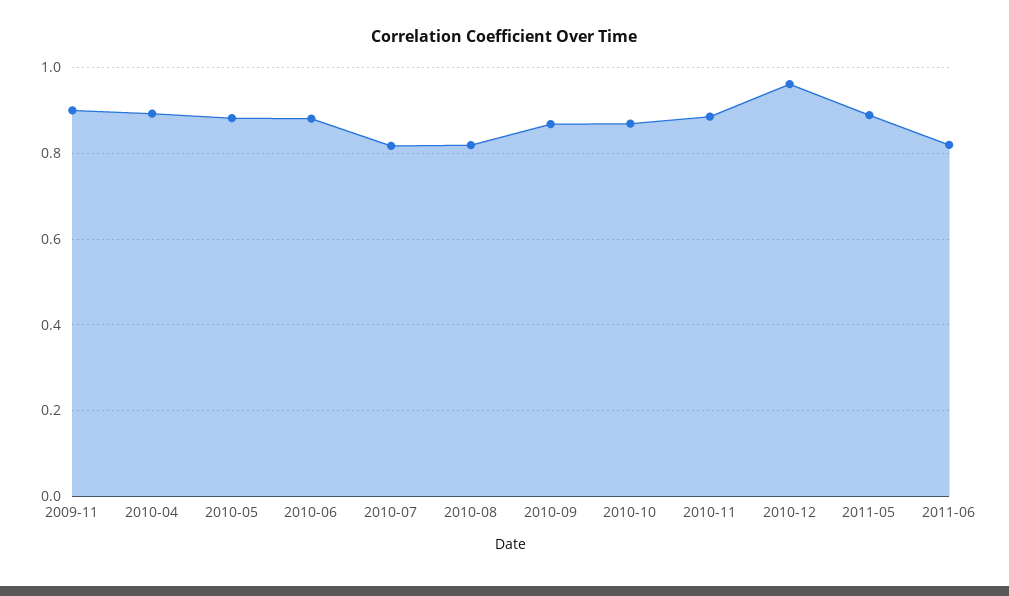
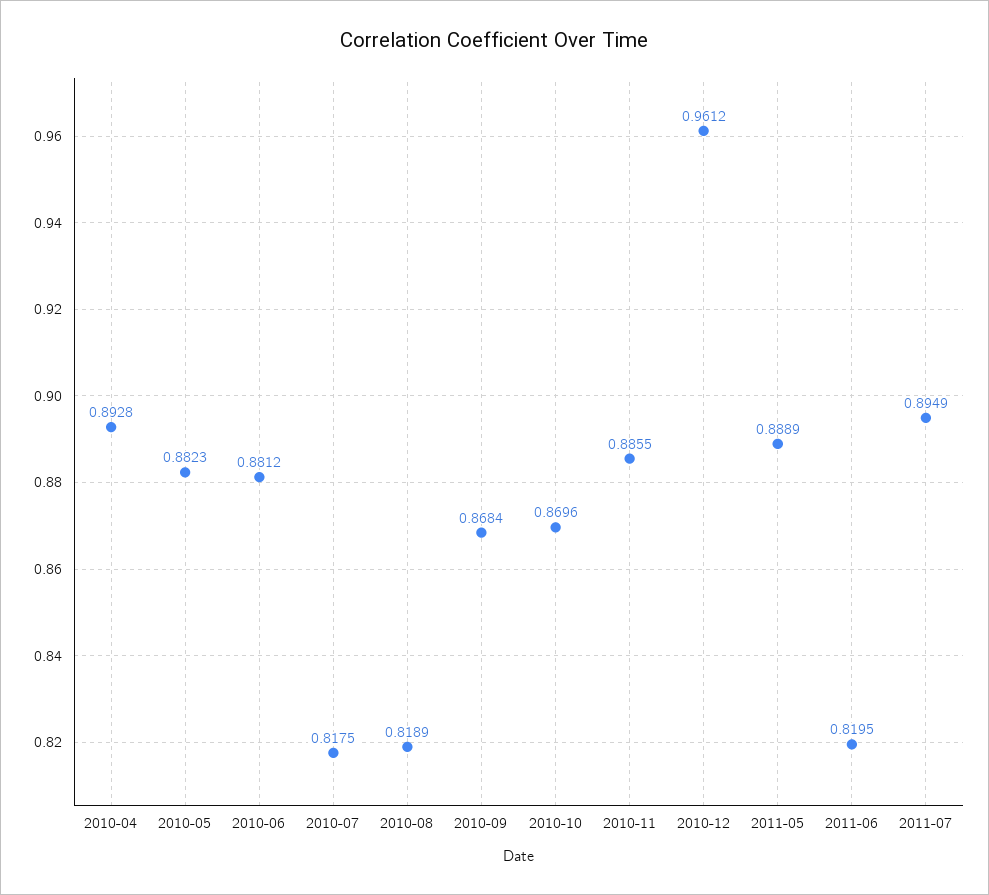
2009-11: 0.9 -> none
2011-07: none -> 0.8949

